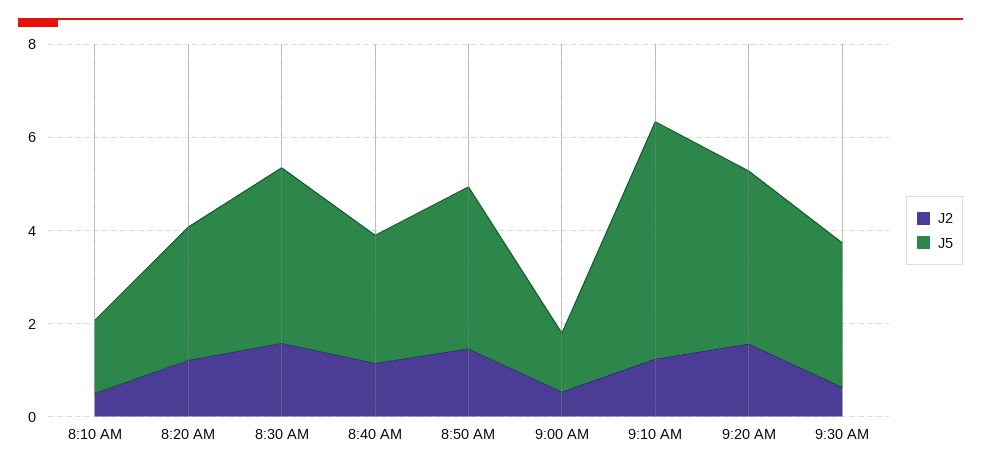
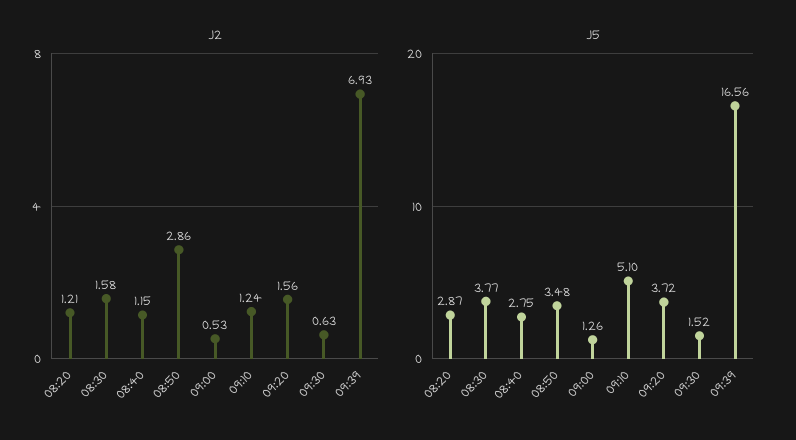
J2, 8:10 AM: 0.5 -> none
J5, 8:10 AM: 1.5 -> none
J2, 8:50 AM: 1.5 -> 2.86
J5, 9:30 AM: 3 -> 1.52
J2, 09:39: none -> 6.93
J5, 09:39: none -> 16.56

